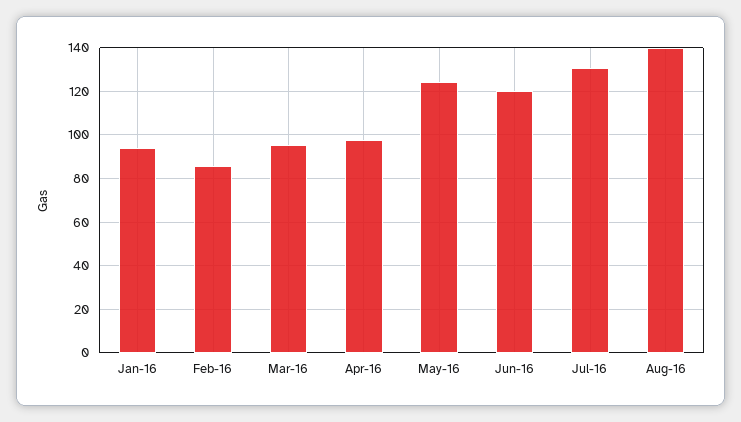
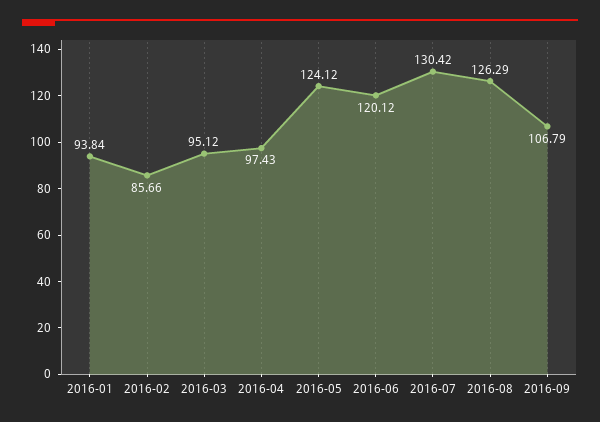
Aug-16: 140 -> 126.29
2016-09: none -> 106.79

